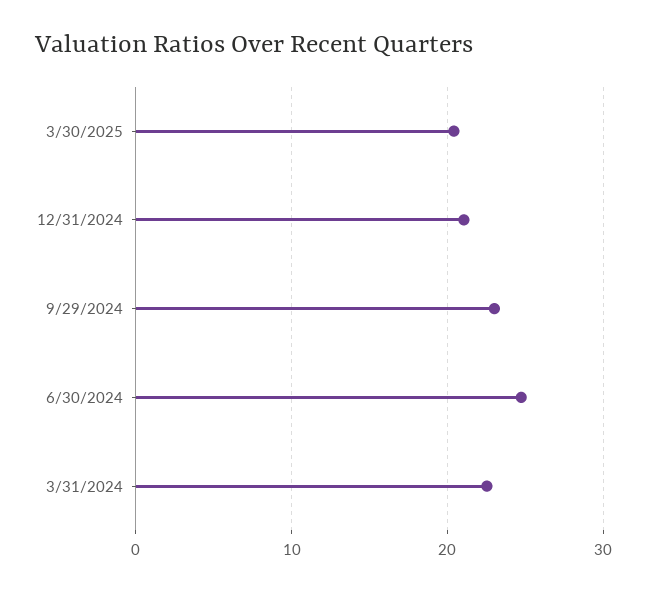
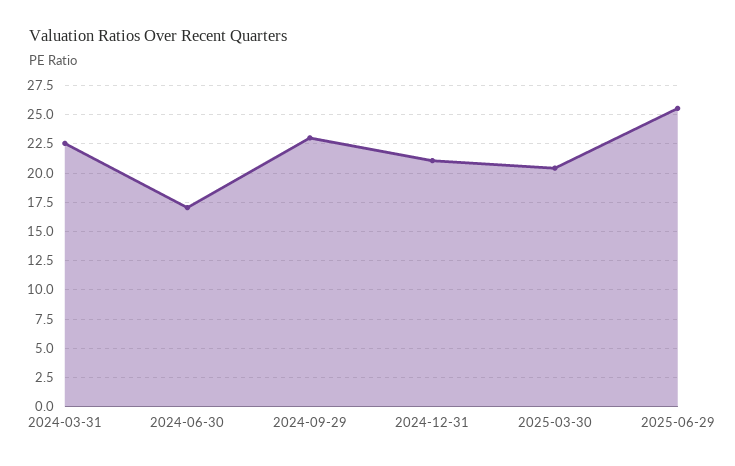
6/30/2024: 25 -> 17.5
2025-06-29: none -> 25

